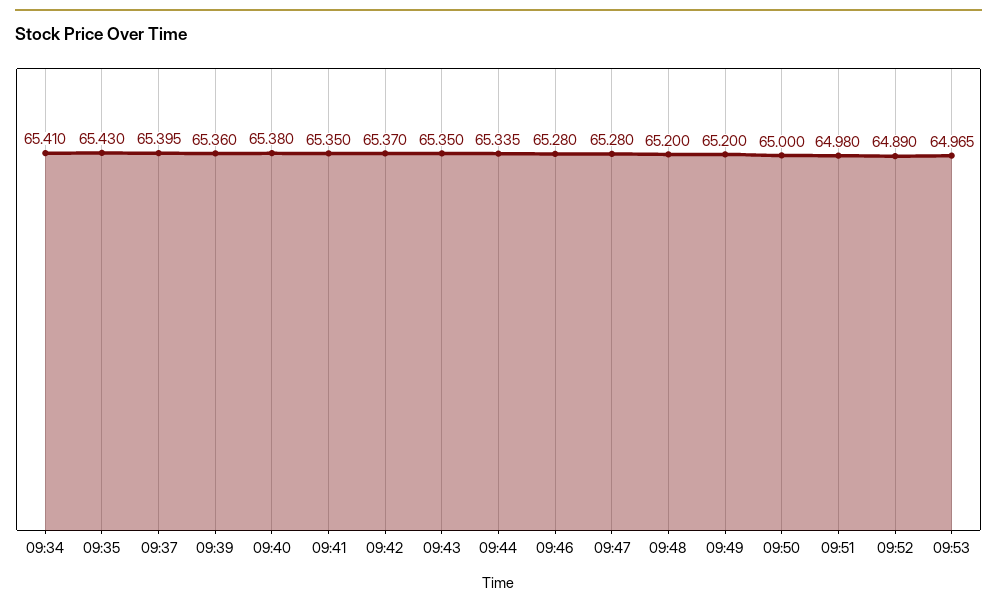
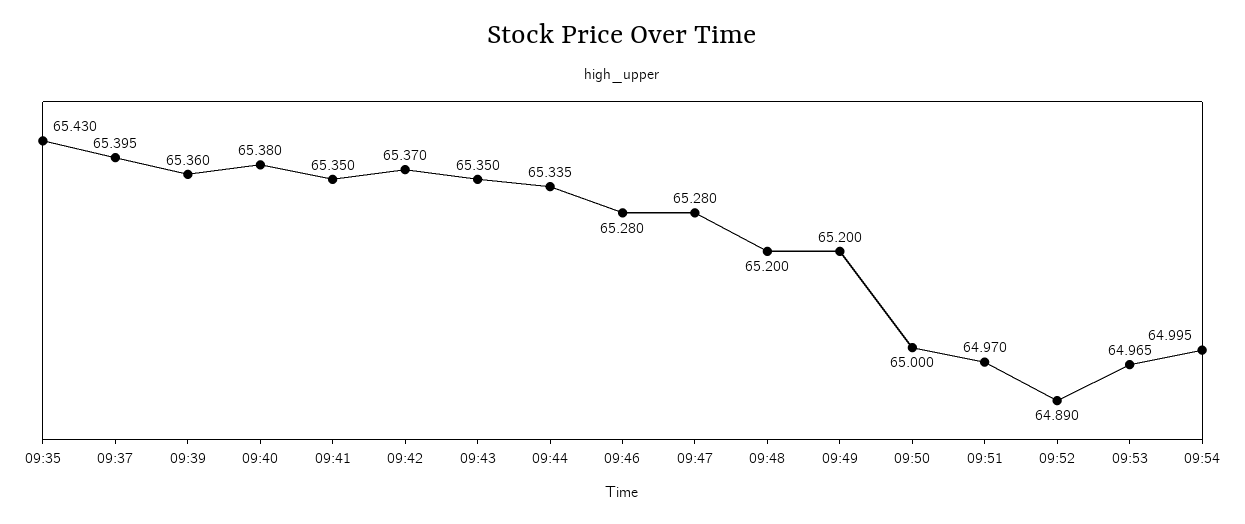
09:34: 65.41 -> none
09:51: 64.98 -> 64.97
09:54: none -> 64.995

